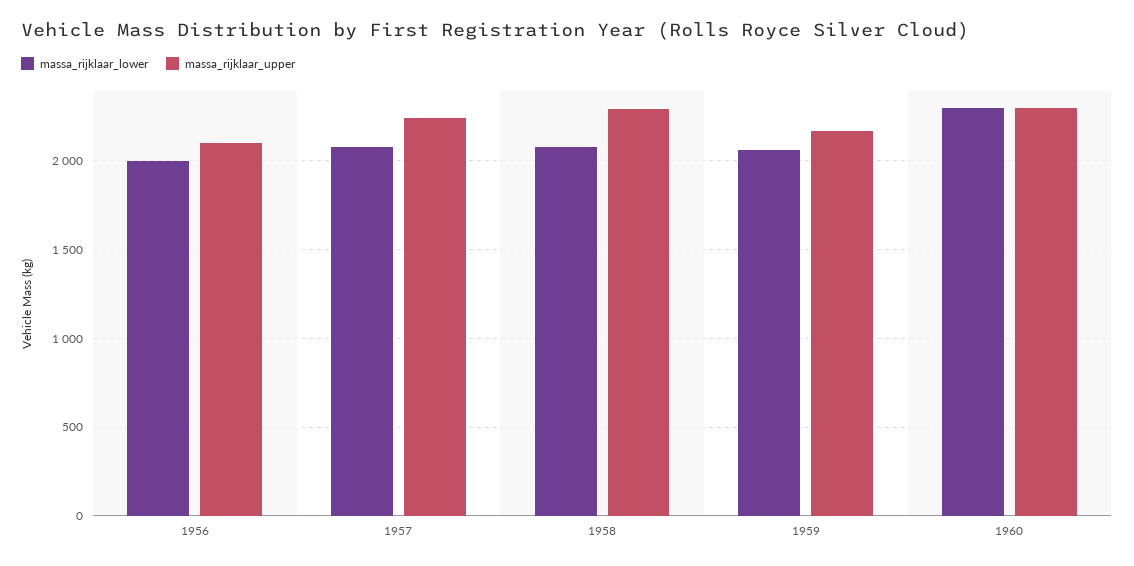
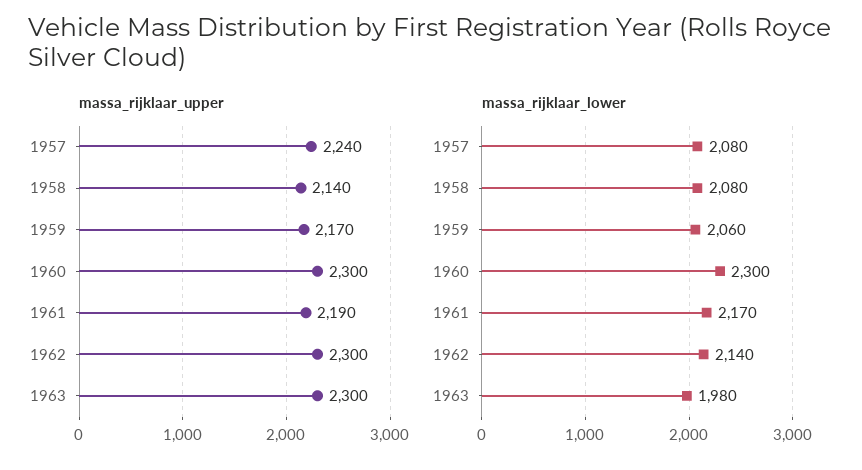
massa_rijklaar_lower, 1956: 2000 -> none
massa_rijklaar_upper, 1956: 2100 -> none
massa_rijklaar_upper, 1958: 2300 -> 2140
massa_rijklaar_upper, 1961: none -> 2190
massa_rijklaar_upper, 1962: none -> 2300
massa_rijklaar_upper, 1963: none -> 2300
massa_rijklaar_lower, 1961: none -> 2170
massa_rijklaar_lower, 1962: none -> 2140
massa_rijklaar_lower, 1963: none -> 1980

